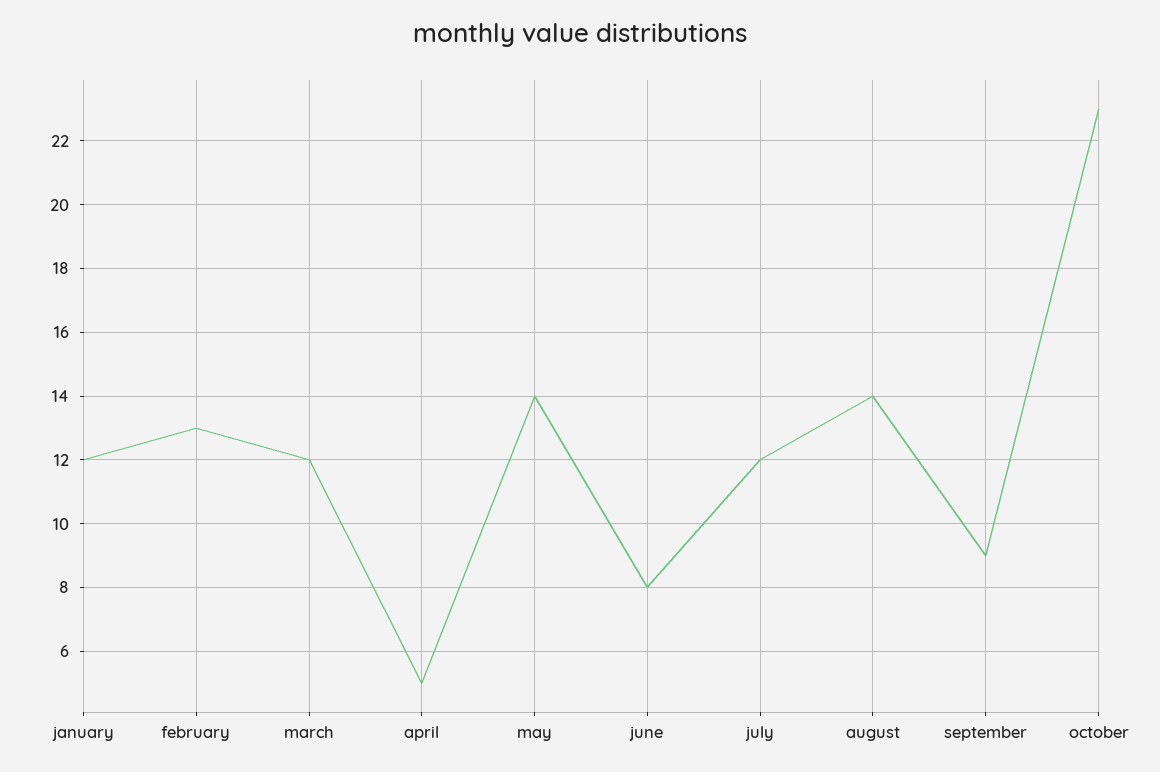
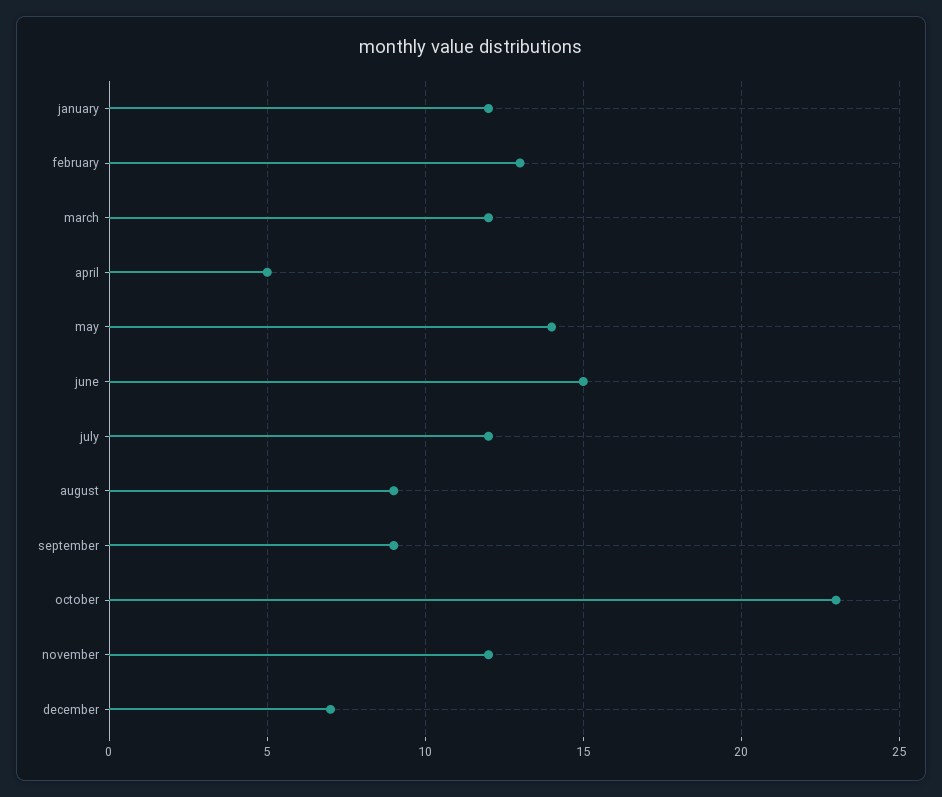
june: 8 -> 15
august: 14 -> 9
november: none -> 12
december: none -> 7

